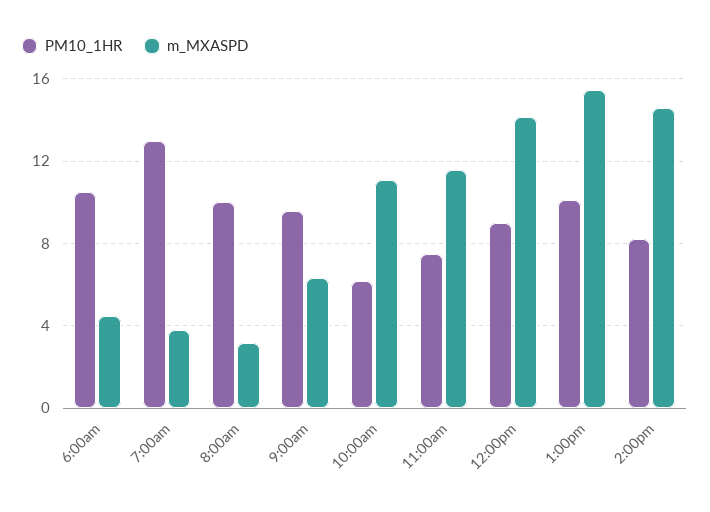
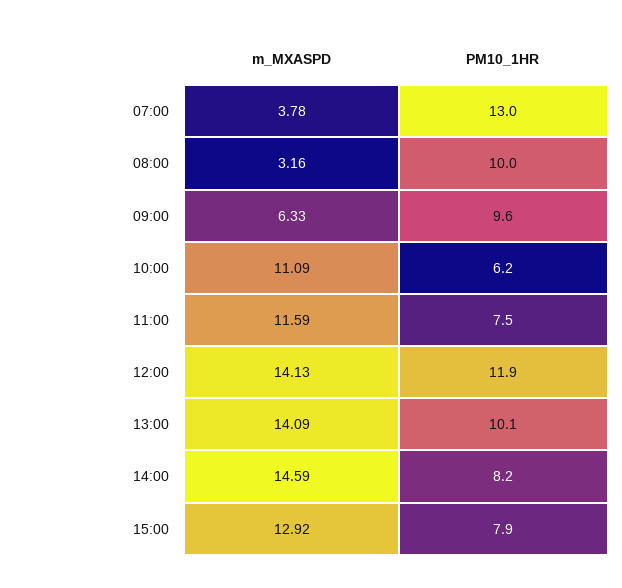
PM10_1HR, 6:00am: 10.5 -> none
m_MXASPD, 6:00am: 4.5 -> none
PM10_1HR, 12:00pm: 9 -> 11.9
m_MXASPD, 1:00pm: 15.5 -> 14.09
m_MXASPD, 15:00: none -> 12.92
PM10_1HR, 15:00: none -> 7.9

